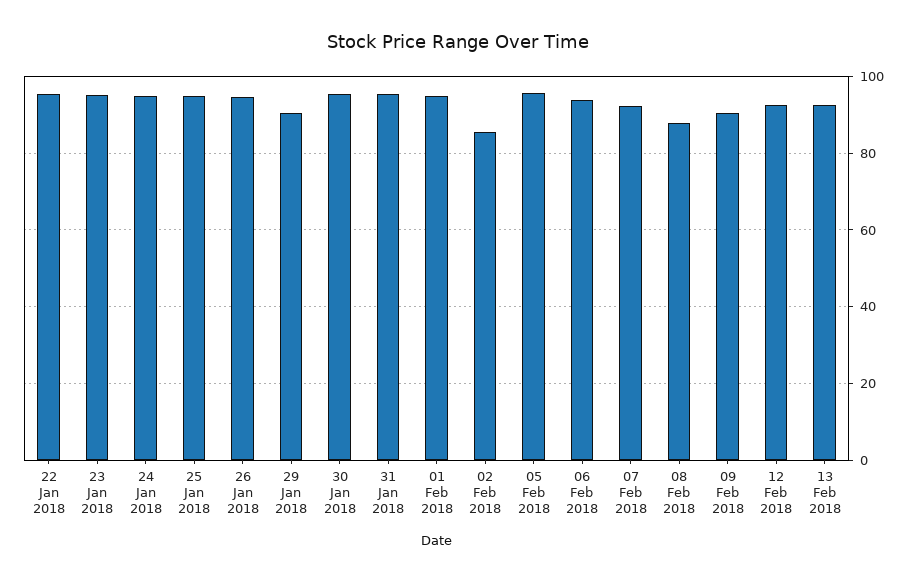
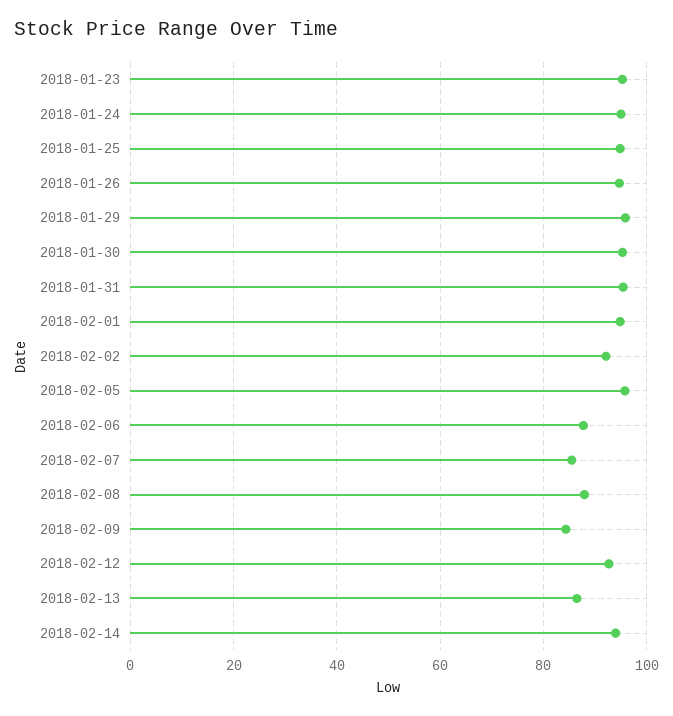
22 Jan 2018: 96 -> none
29 Jan 2018: 90 -> 96
02 Feb 2018: 86 -> 92
06 Feb 2018: 94 -> 88
07 Feb 2018: 92 -> 86
09 Feb 2018: 90 -> 84
13 Feb 2018: 92 -> 86
2018-02-14: none -> 94

